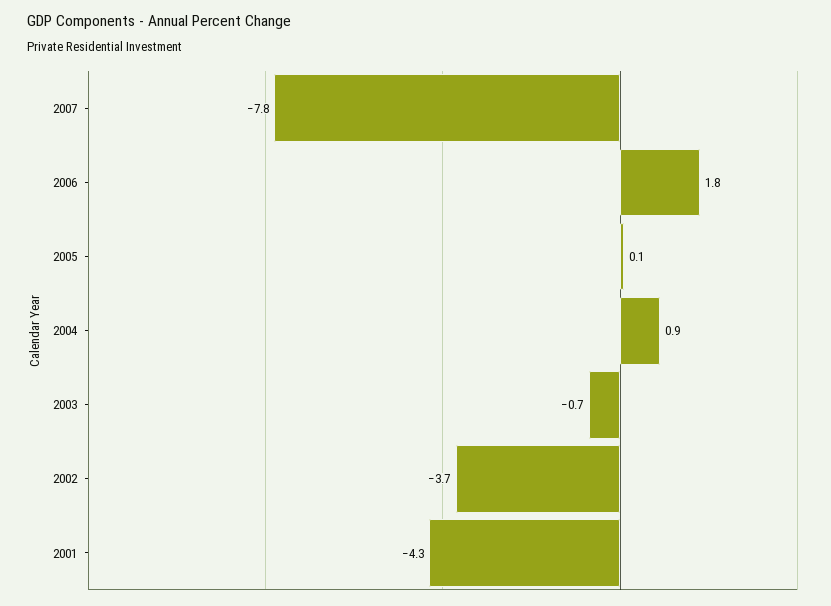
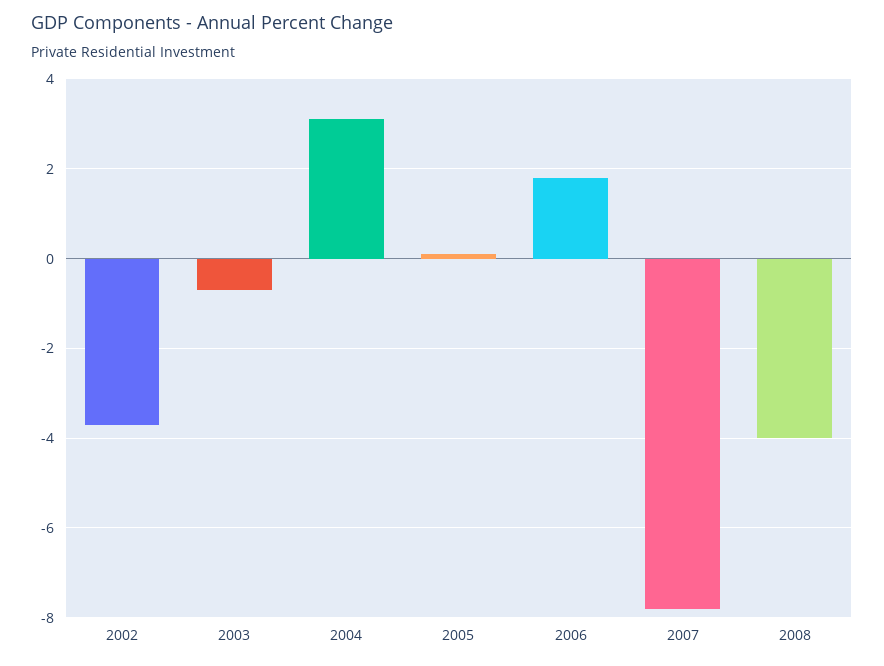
2004: 0.9 -> 3
2001: -4.3 -> none
2008: none -> -4

